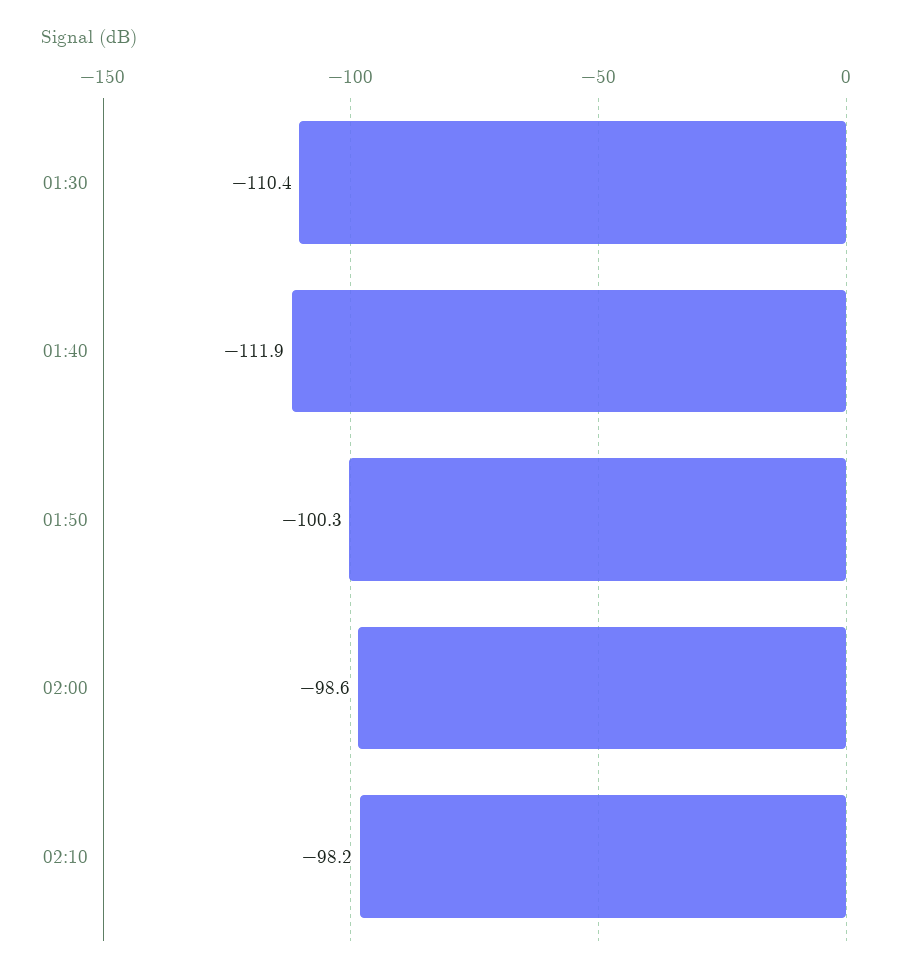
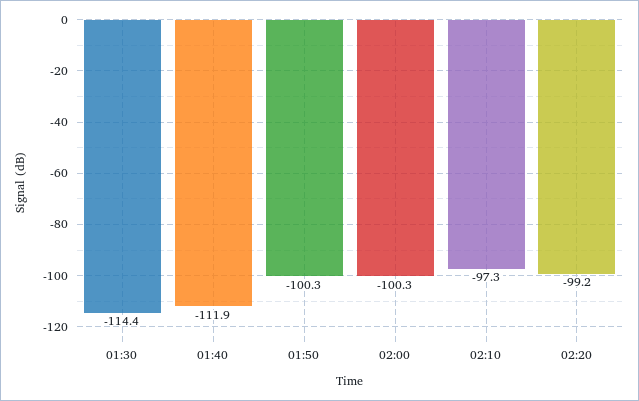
01:30: -110.4 -> -114.4
02:00: -98.6 -> -100.3
02:10: -98.2 -> -97.3
02:20: none -> -99.2

